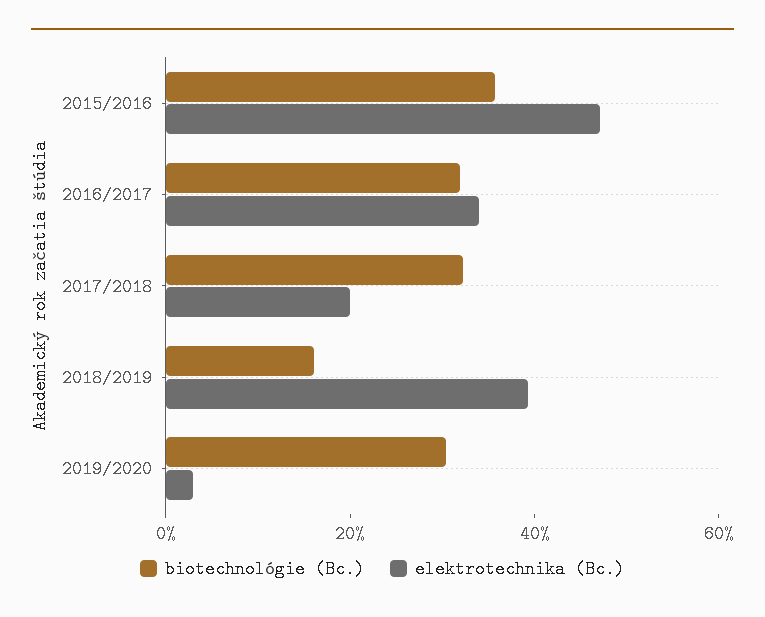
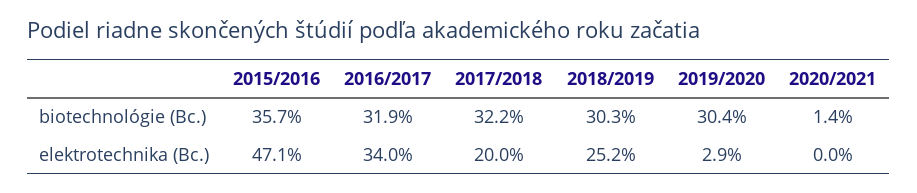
biotechnológie (Bc.), 2018/2019: 15 -> 30.3
elektrotechnika (Bc.), 2018/2019: 40 -> 25.2
biotechnológie (Bc.), 2020/2021: none -> 1.4
elektrotechnika (Bc.), 2020/2021: none -> 0

